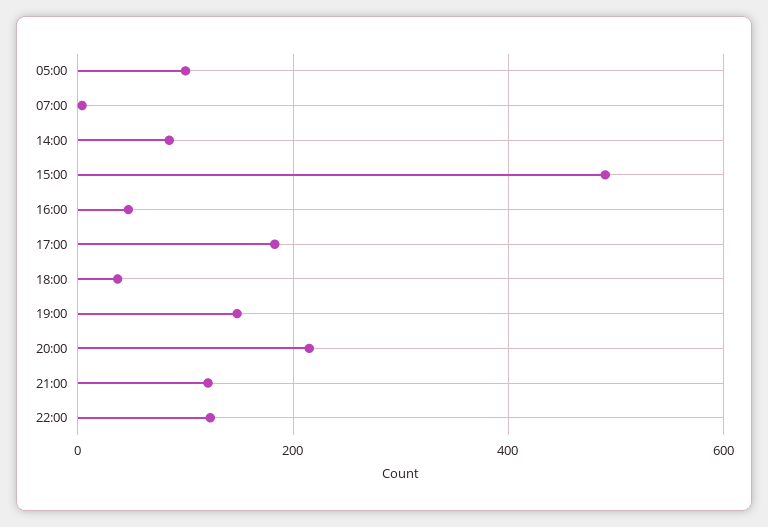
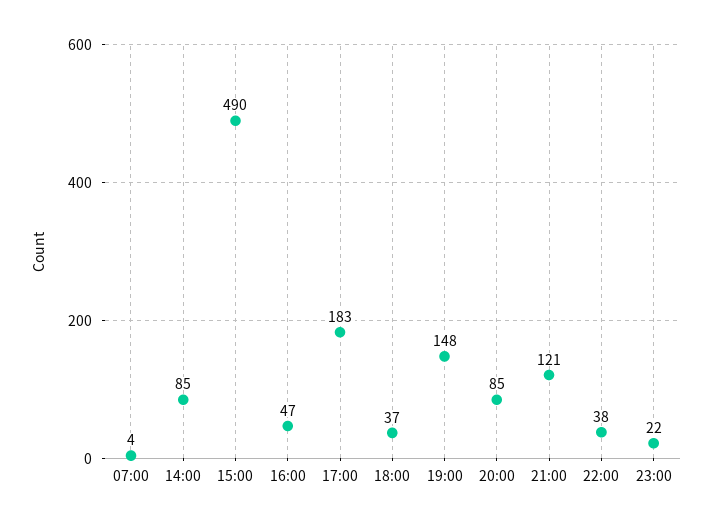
05:00: 100 -> none
20:00: 220 -> 85
22:00: 120 -> 38
23:00: none -> 22

